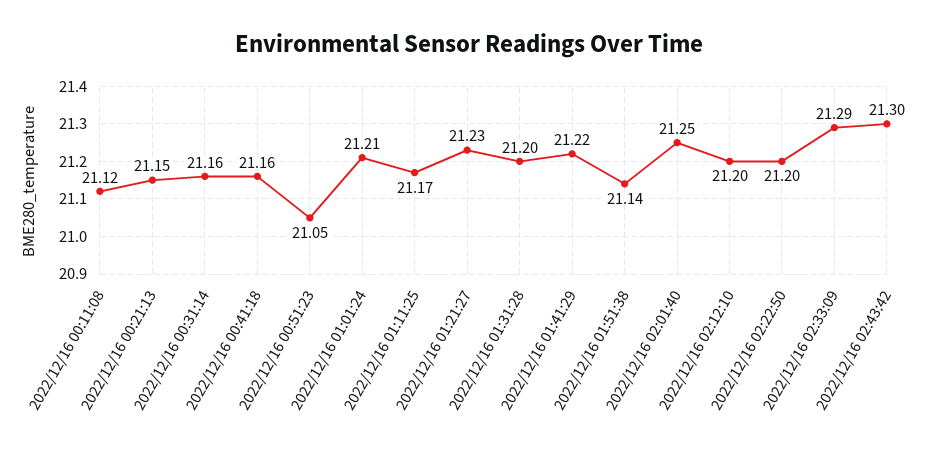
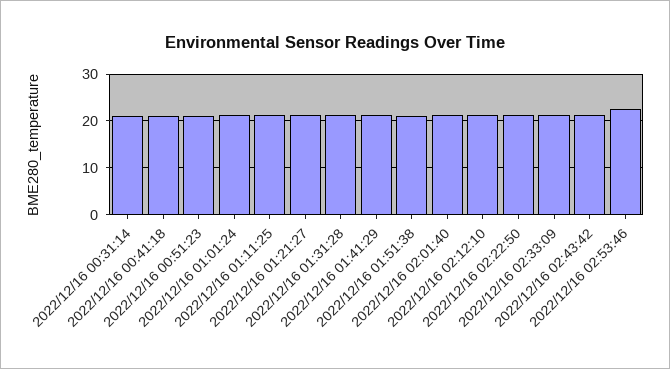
2022/12/16 00:11:08: 21.12 -> none
2022/12/16 00:21:13: 21.15 -> none
2022/12/16 02:53:46: none -> 22

